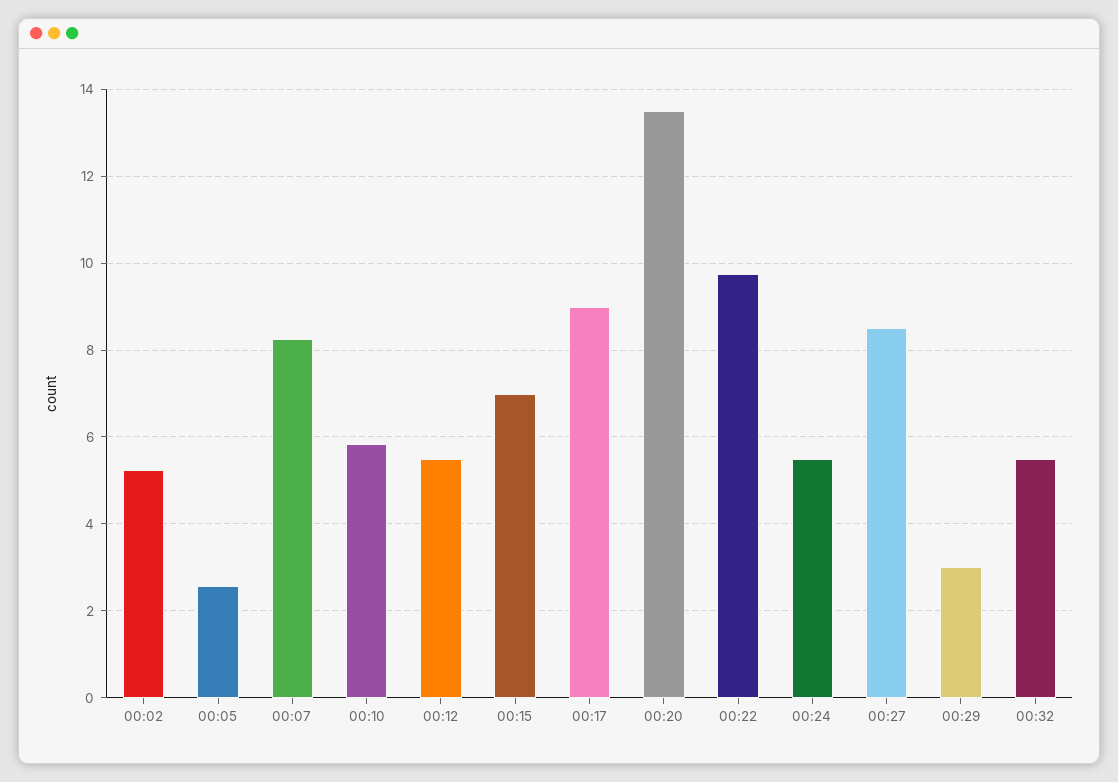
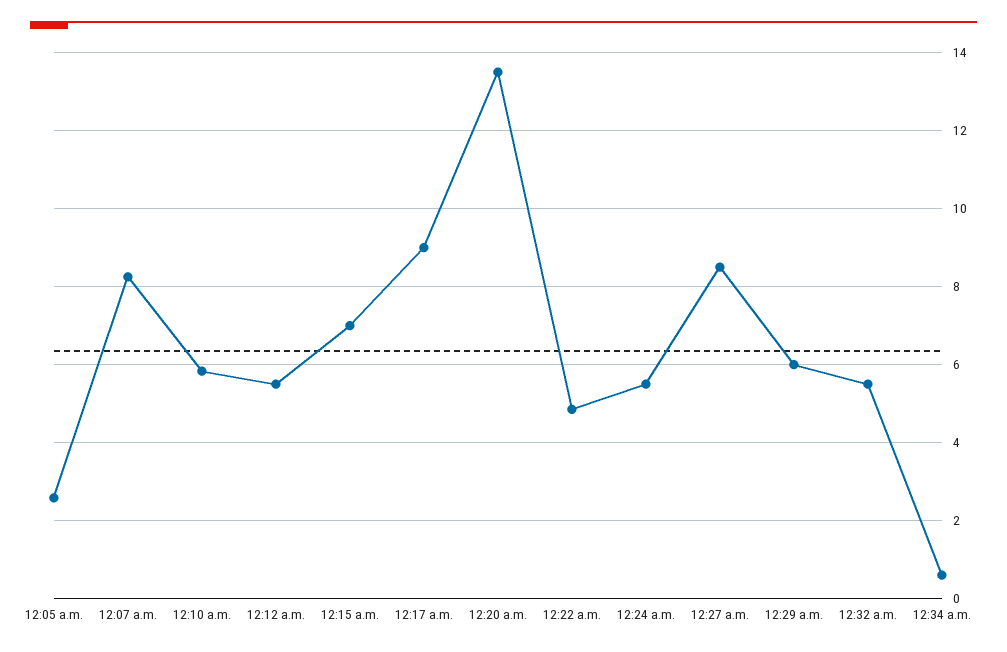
00:02: 5.2 -> none
00:22: 9.8 -> 4.8
00:29: 3 -> 6
12:34 a.m.: none -> 0.6

